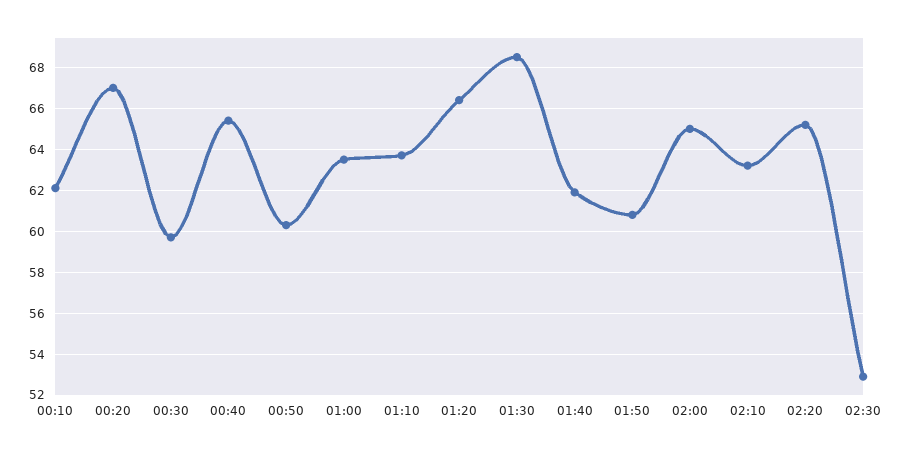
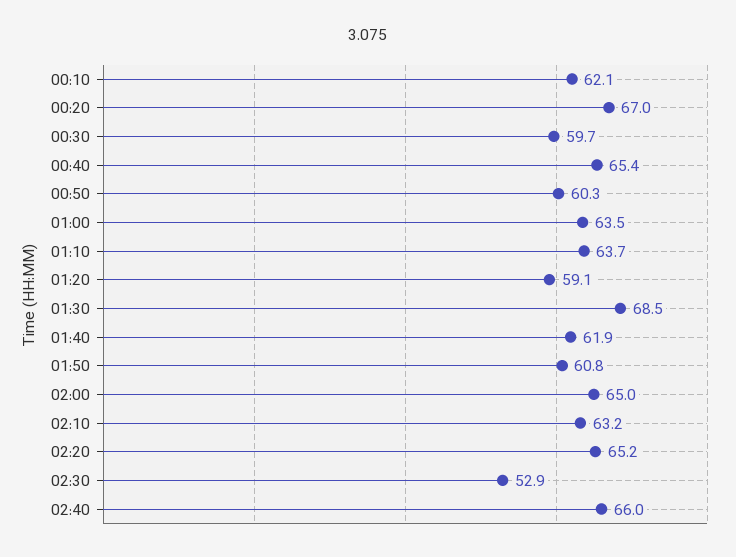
01:20: 66.5 -> 59.1
02:40: none -> 66

